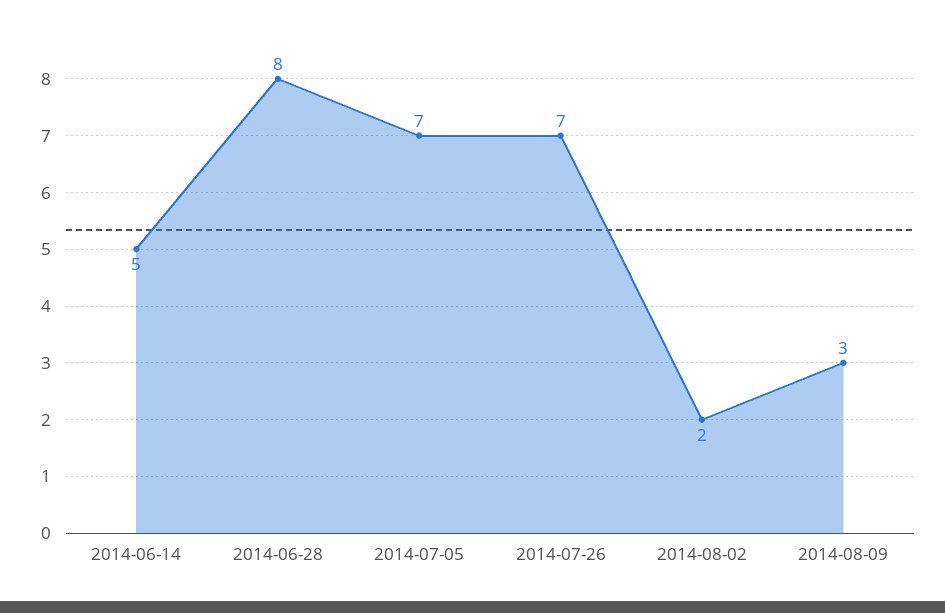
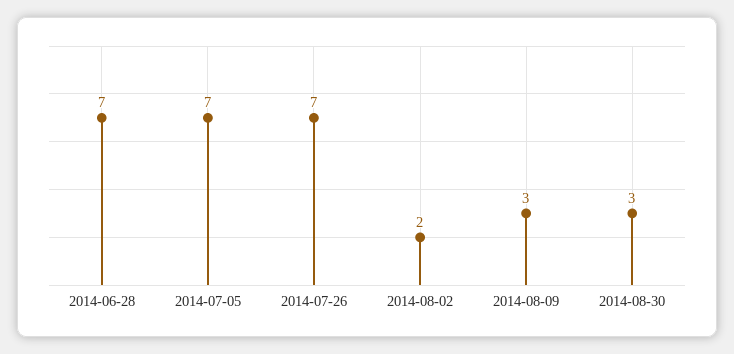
2014-06-14: 5 -> none
2014-06-28: 8 -> 7
2014-08-30: none -> 3

